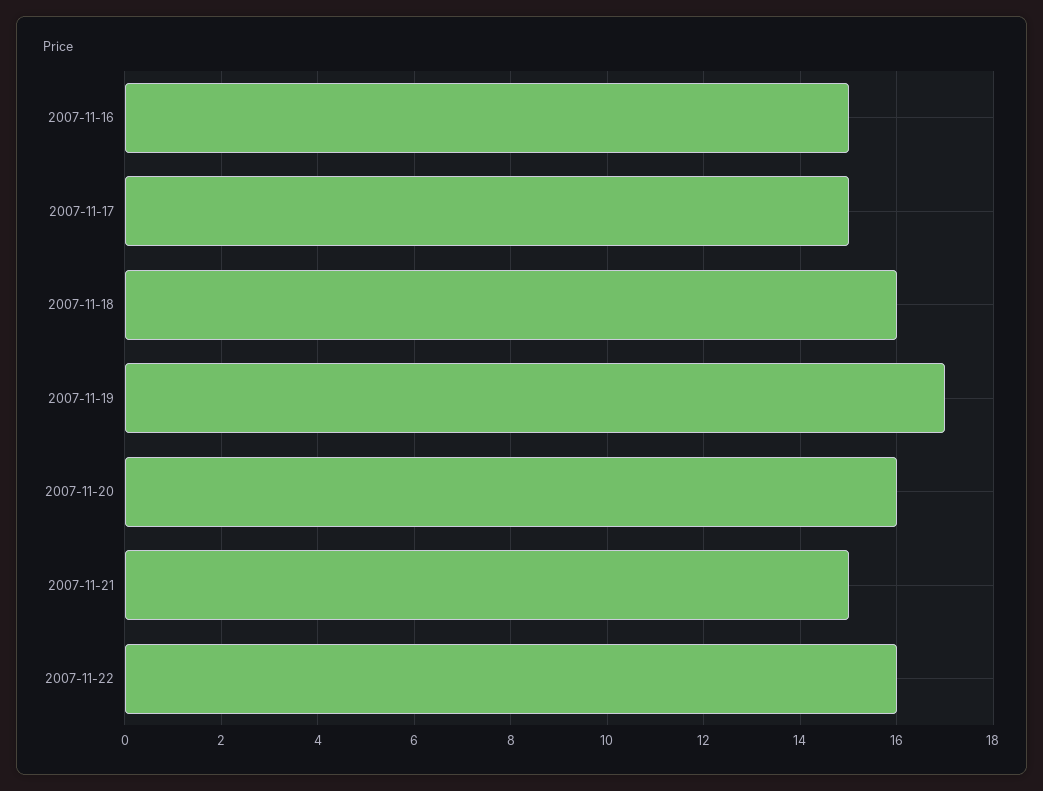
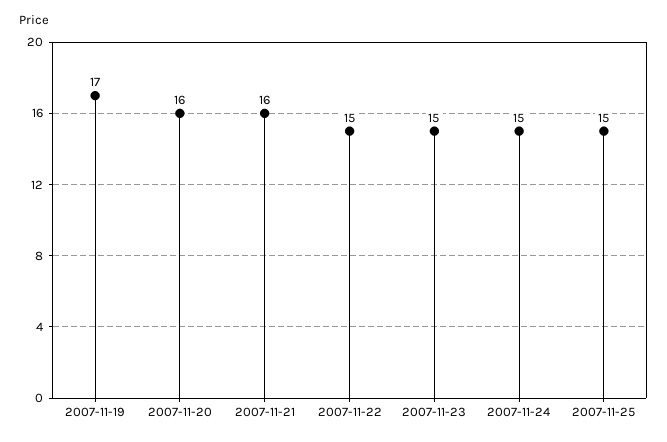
2007-11-16: 15 -> none
2007-11-17: 15 -> none
2007-11-18: 16 -> none
2007-11-21: 15 -> 16
2007-11-22: 16 -> 15
2007-11-23: none -> 15
2007-11-24: none -> 15
2007-11-25: none -> 15

